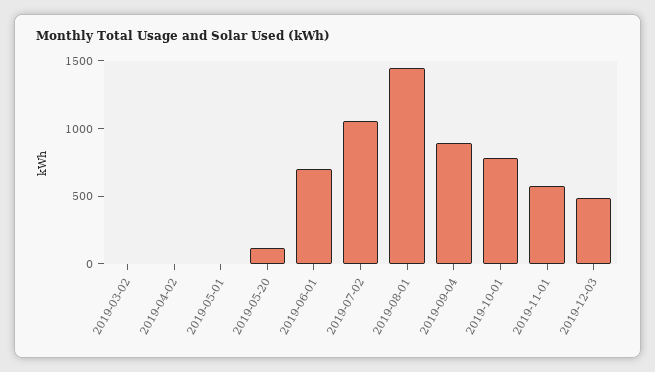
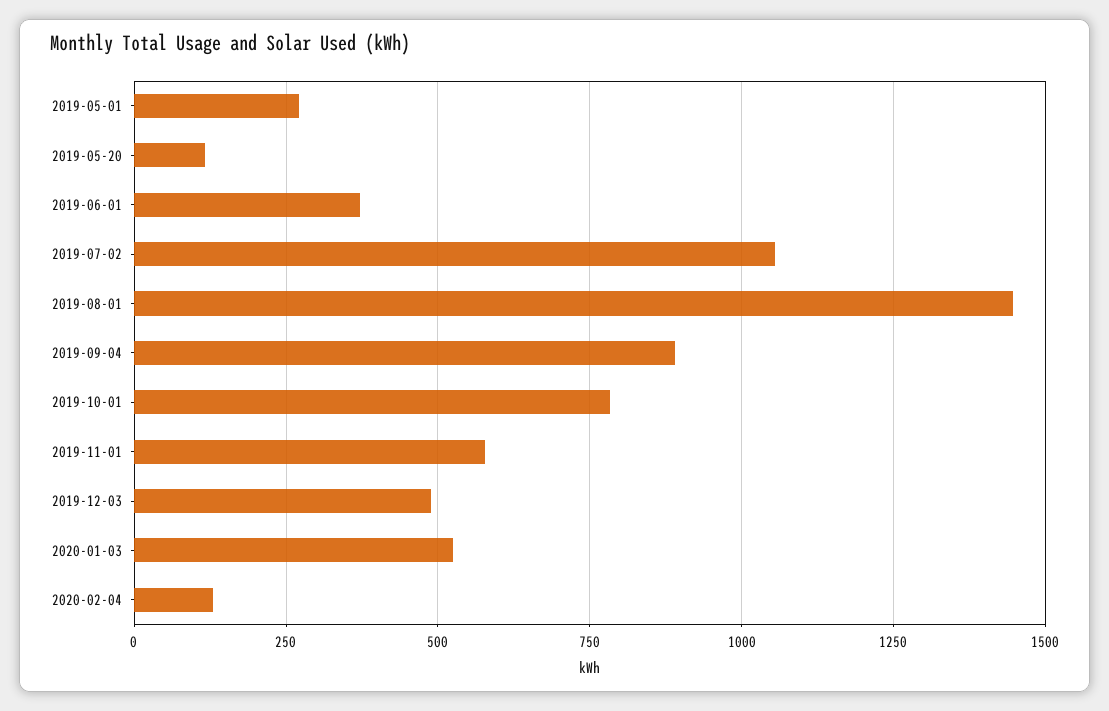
2019-03-02: 0 -> none
2019-04-02: 0 -> none
2019-05-01: 0 -> 275
2019-06-01: 700 -> 375
2020-01-03: none -> 525
2020-02-04: none -> 125

